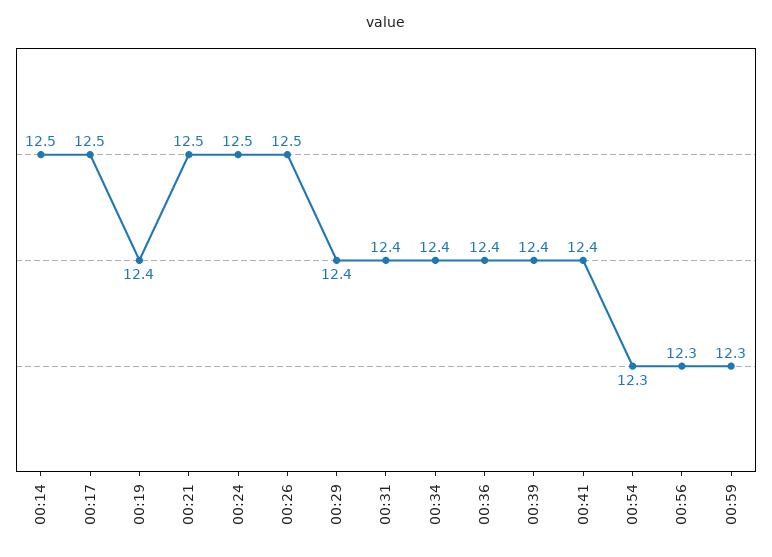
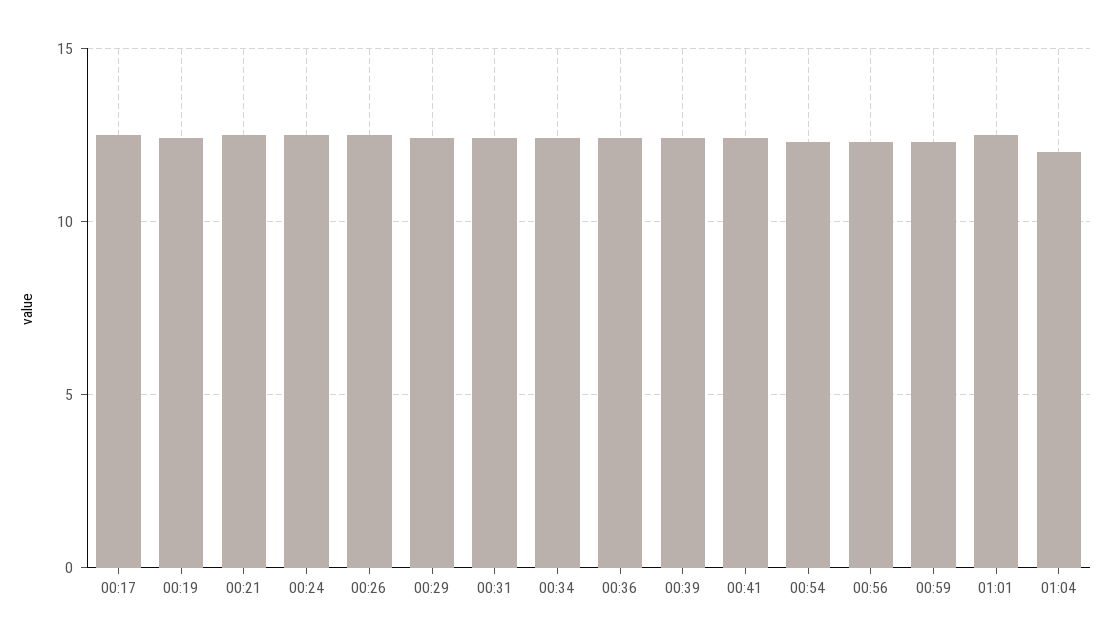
00:14: 12.5 -> none
01:01: none -> 12.5
01:04: none -> 12

